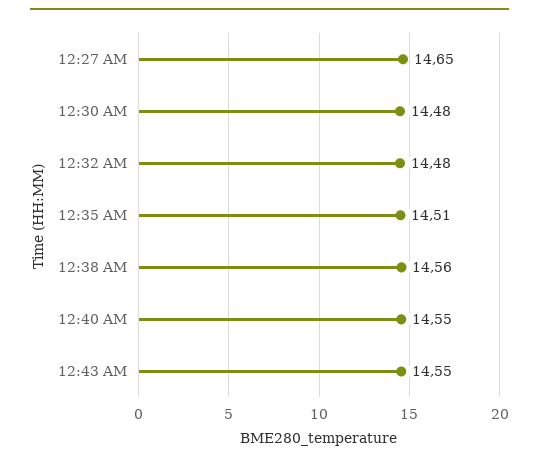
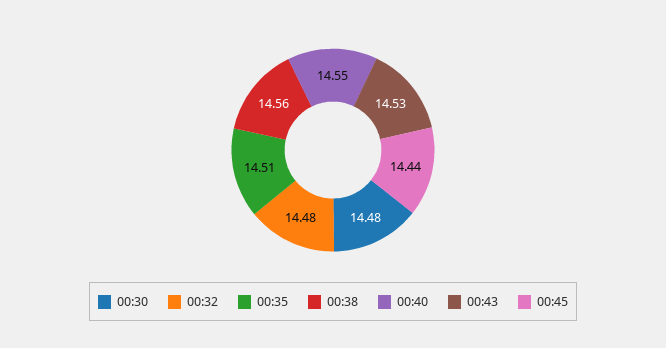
12:27 AM: 14.65 -> none
12:43 AM: 14.55 -> 14.53
00:45: none -> 14.44

